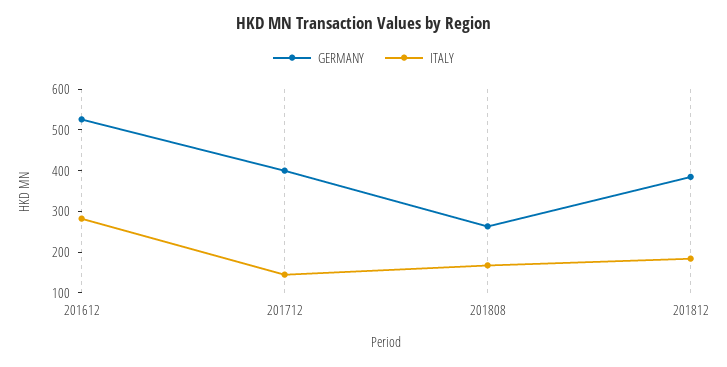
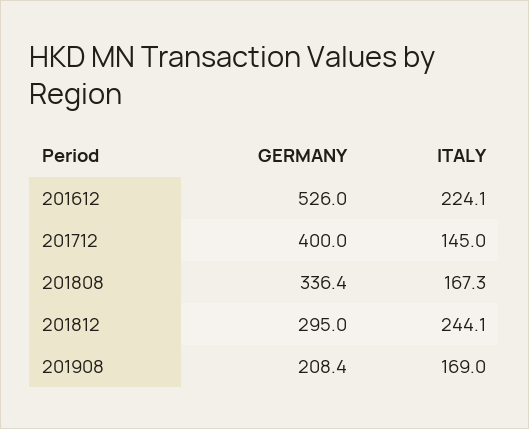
ITALY, 201612: 280 -> 224.1
GERMANY, 201808: 260 -> 336.4
GERMANY, 201812: 380 -> 295
ITALY, 201812: 180 -> 244.1
GERMANY, 201908: none -> 208.4
ITALY, 201908: none -> 169

